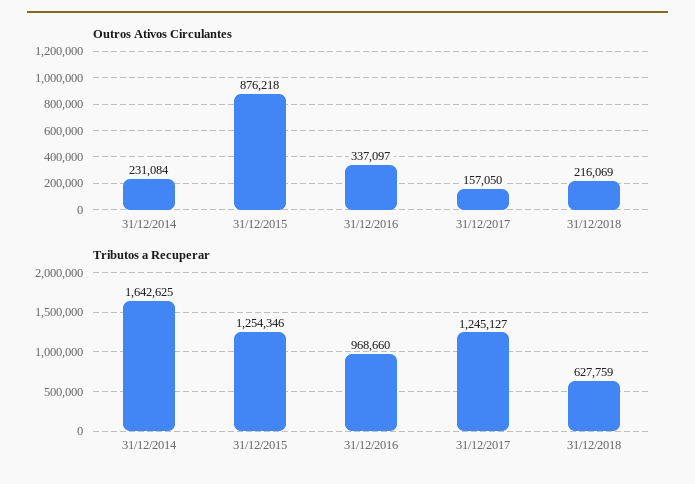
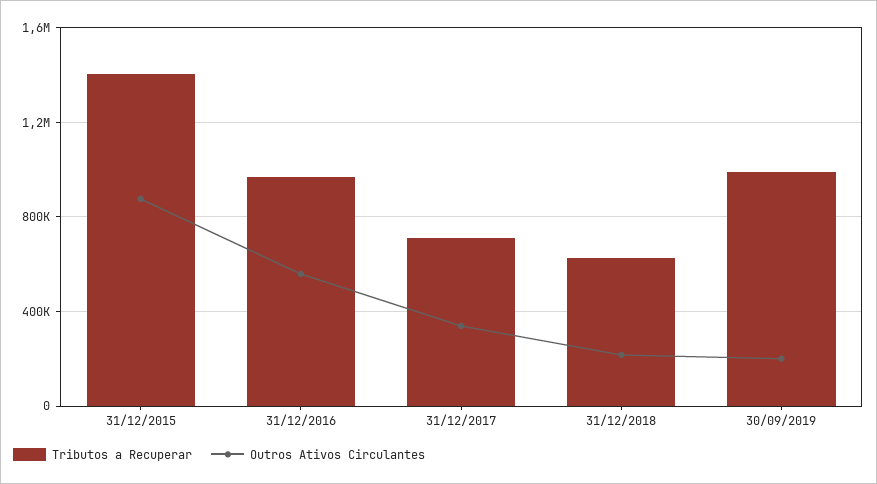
Outros Ativos Circulantes, 31/12/2014: 231084 -> none
Outros Ativos Circulantes, 31/12/2016: 337097 -> 550000
Outros Ativos Circulantes, 31/12/2017: 157050 -> 350000
Tributos a Recuperar, 31/12/2014: 1642625 -> none
Tributos a Recuperar, 31/12/2015: 1254346 -> 1400000
Tributos a Recuperar, 31/12/2017: 1245127 -> 700000
Tributos a Recuperar, 30/09/2019: none -> 1000000
Outros Ativos Circulantes, 30/09/2019: none -> 200000

